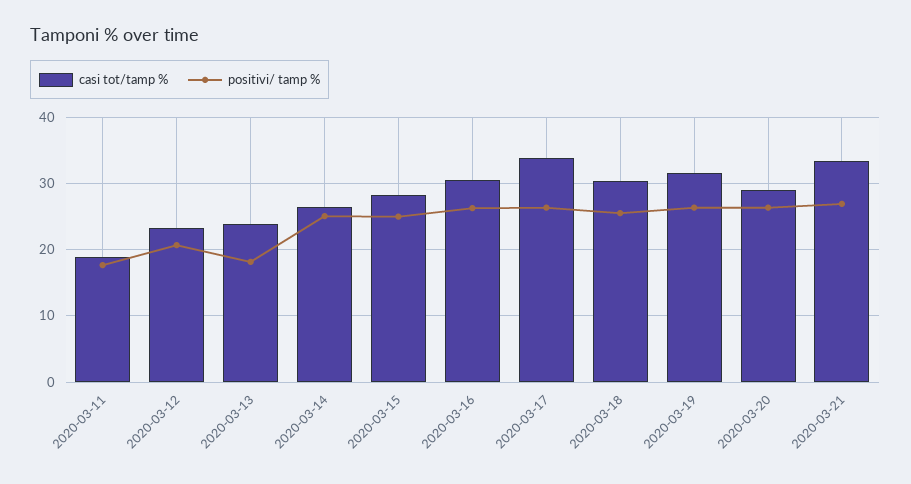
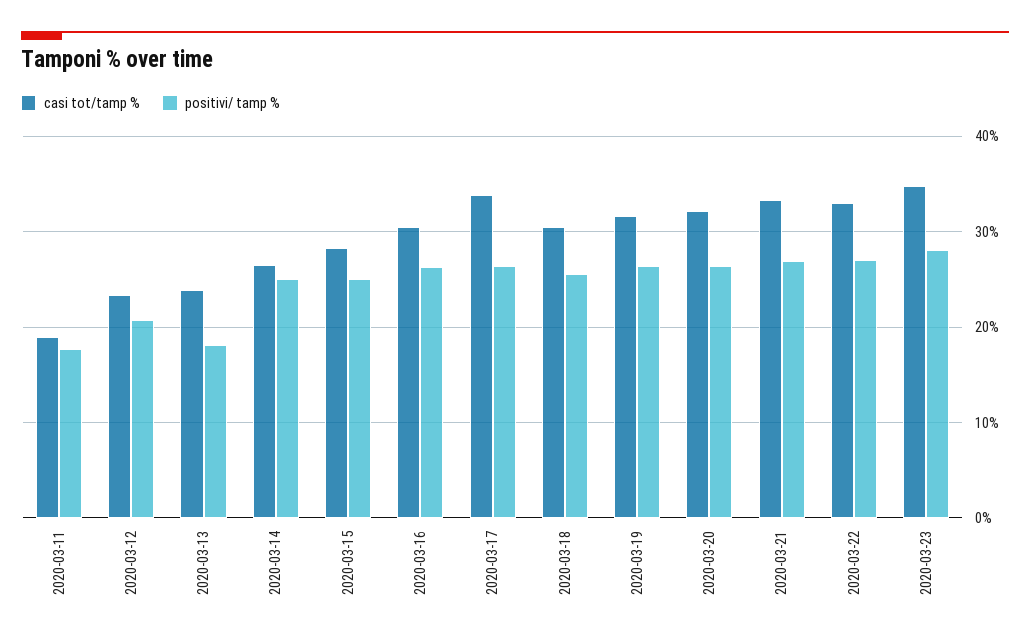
casi tot/tamp %, 2020-03-20: 29 -> 32
casi tot/tamp %, 2020-03-22: none -> 33
positivi/ tamp %, 2020-03-22: none -> 27
casi tot/tamp %, 2020-03-23: none -> 35
positivi/ tamp %, 2020-03-23: none -> 28

